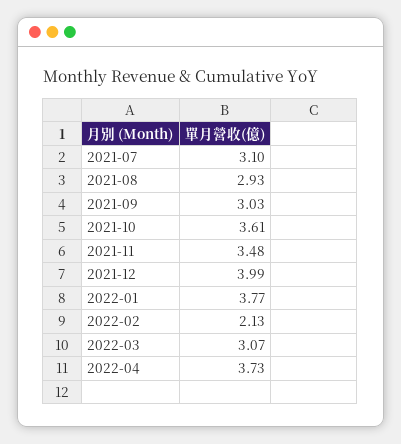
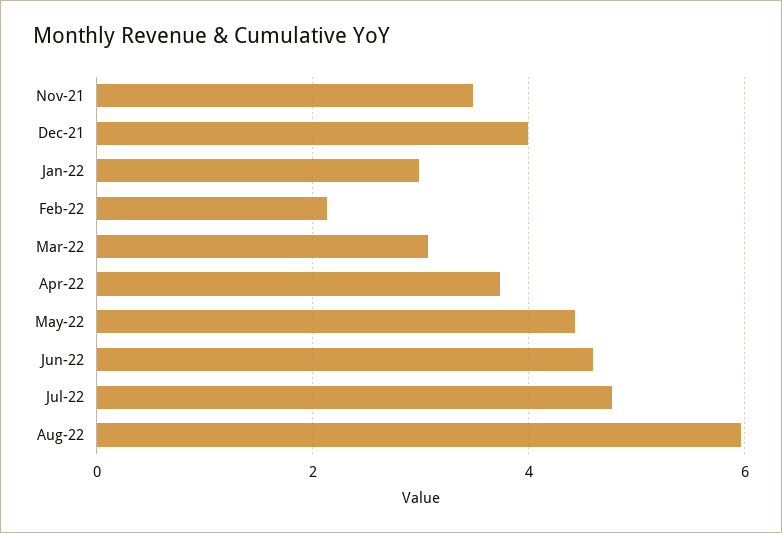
2021-07: 3.1 -> none
2021-08: 2.93 -> none
2021-09: 3.03 -> none
2021-10: 3.61 -> none
2022-01: 3.77 -> 3
May-22: none -> 4.4
Jun-22: none -> 4.6
Jul-22: none -> 4.8
Aug-22: none -> 6

